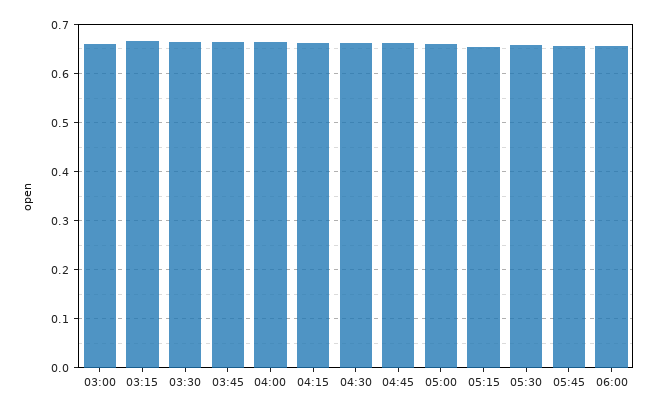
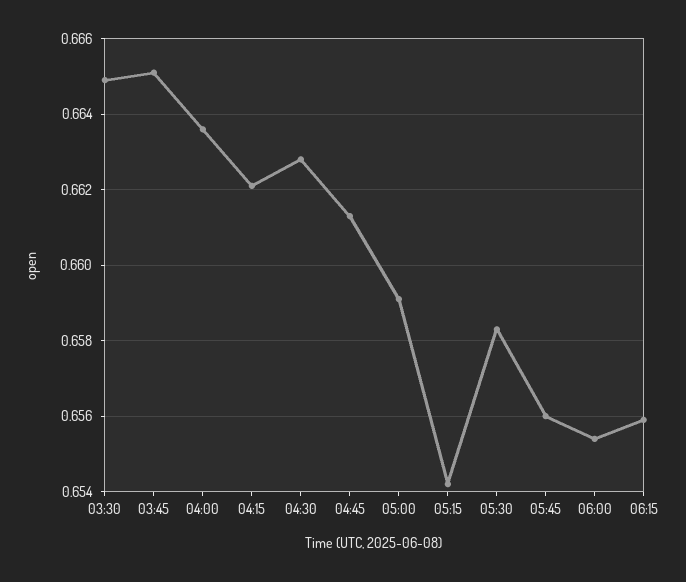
03:00: 0.66 -> none
03:15: 0.66 -> none
06:15: none -> 0.656

